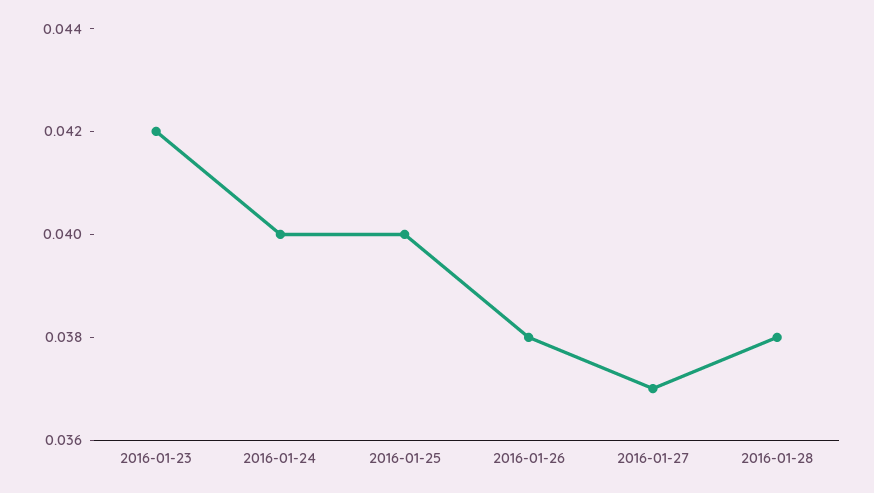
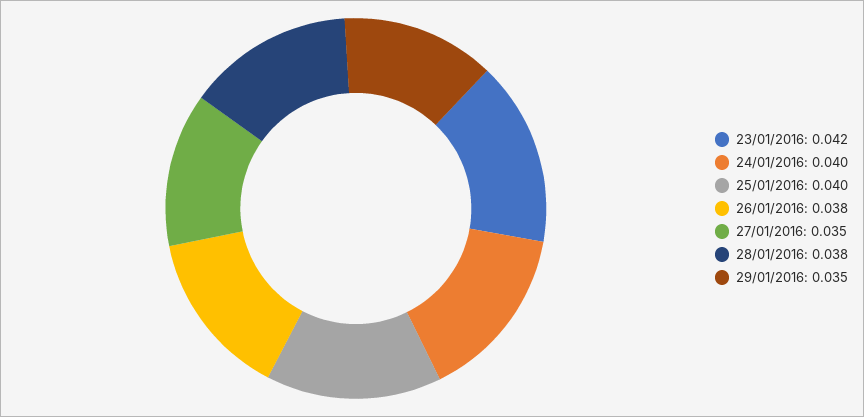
2016-01-27: 0.037 -> 0.035
29/01/2016: none -> 0.035

